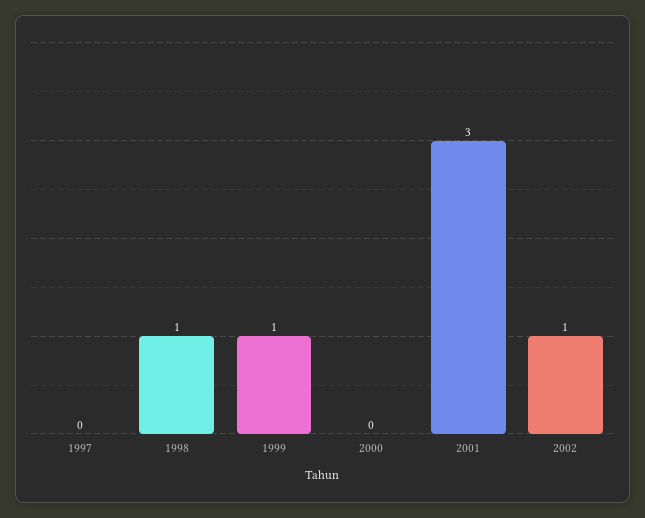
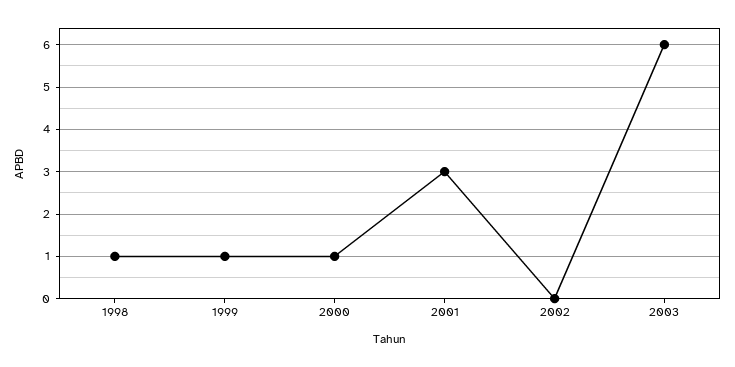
1997: 0 -> none
2000: 0 -> 1
2002: 1 -> 0
2003: none -> 6

